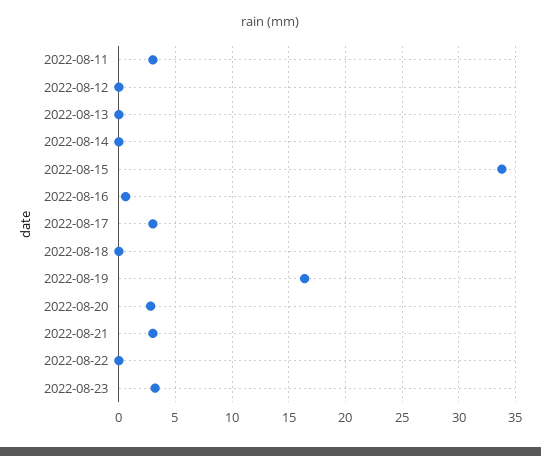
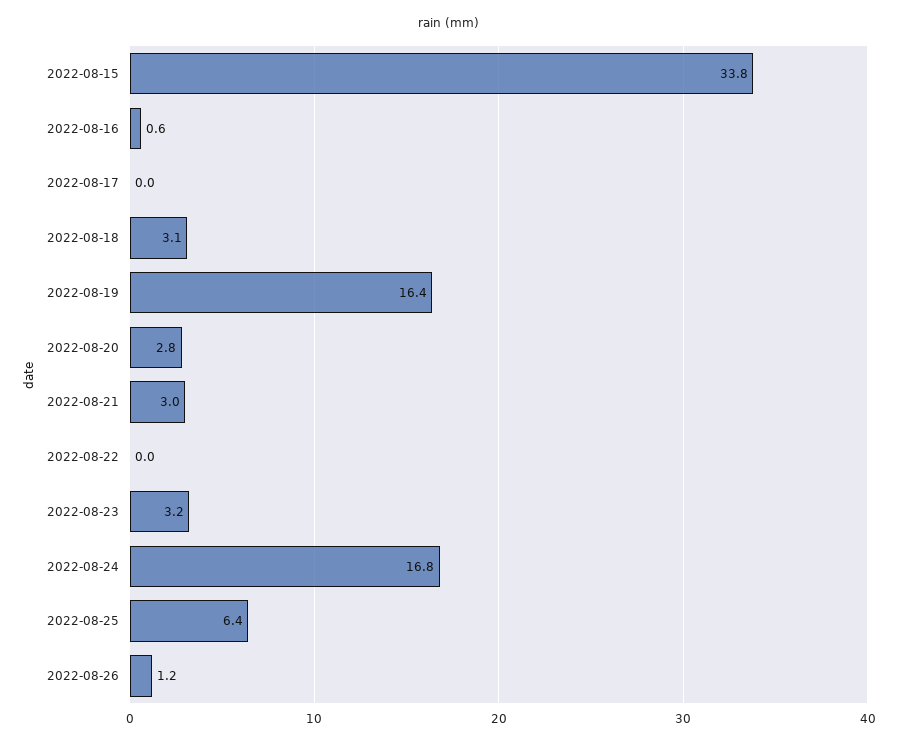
2022-08-11: 3 -> none
2022-08-12: 0 -> none
2022-08-13: 0 -> none
2022-08-14: 0 -> none
2022-08-17: 3 -> 0
2022-08-18: 0 -> 3.1
2022-08-24: none -> 16.8
2022-08-25: none -> 6.4
2022-08-26: none -> 1.2

